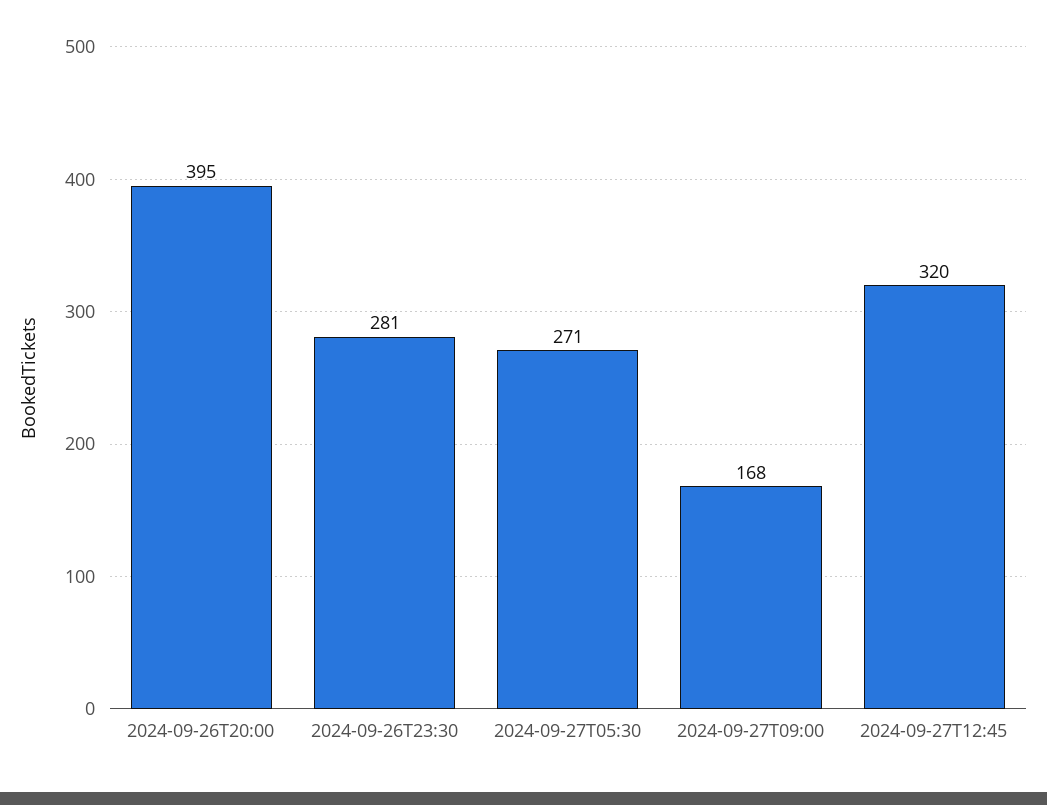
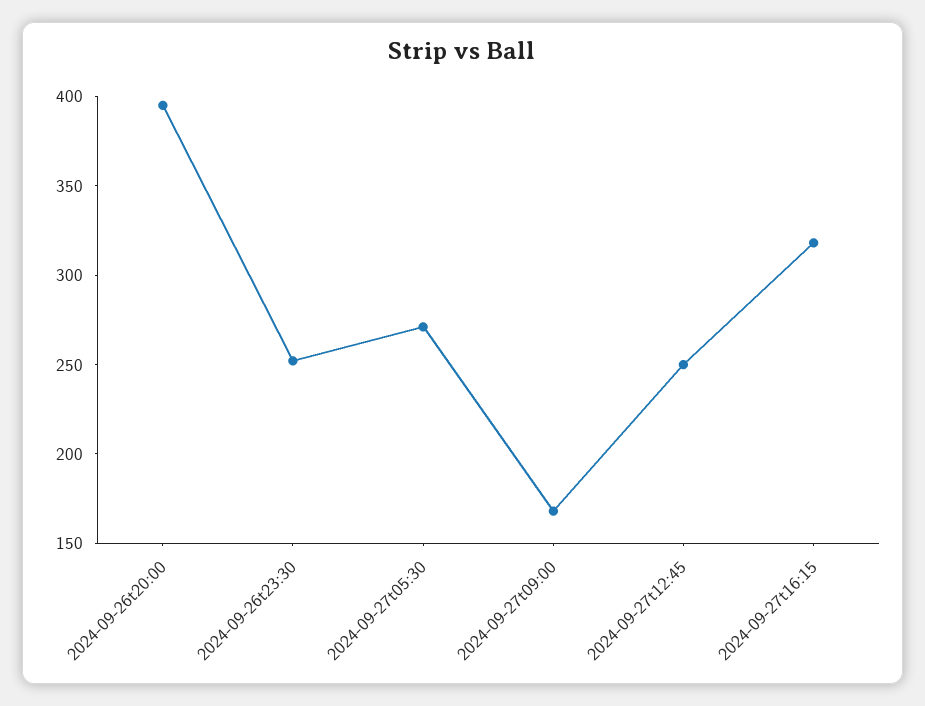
2024-09-26T23:30: 281 -> 250
2024-09-27T12:45: 320 -> 250
2024-09-27t16:15: none -> 320

